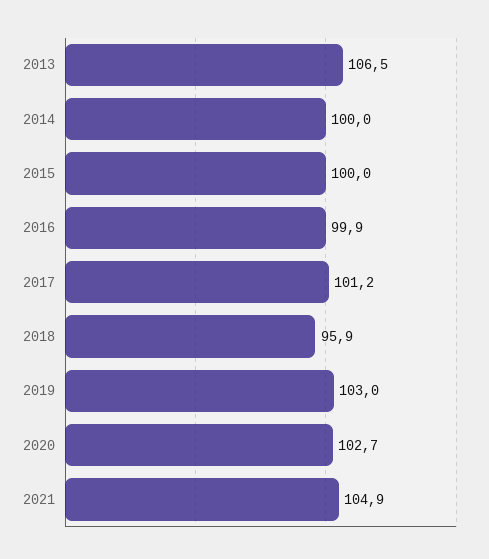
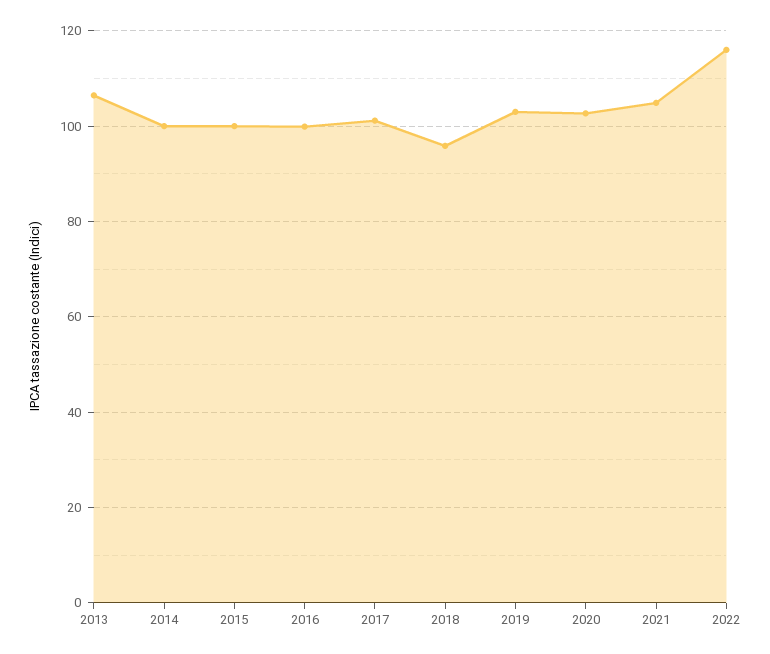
2022: none -> 116

